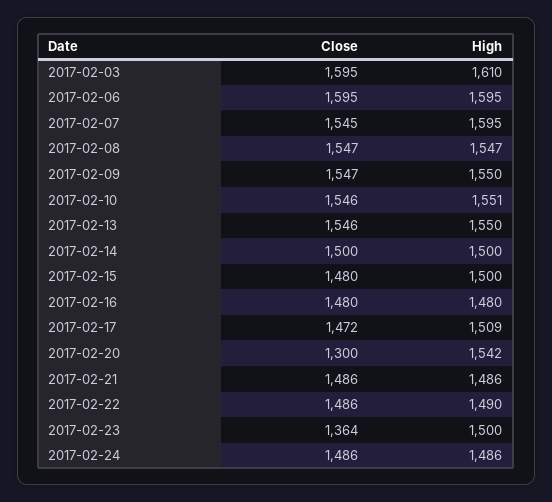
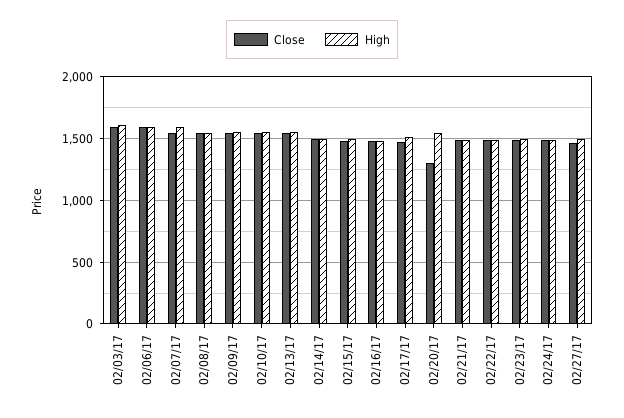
Close, 2017-02-23: 1364 -> 1500
Close, 02/27/17: none -> 1450
High, 02/27/17: none -> 1500

